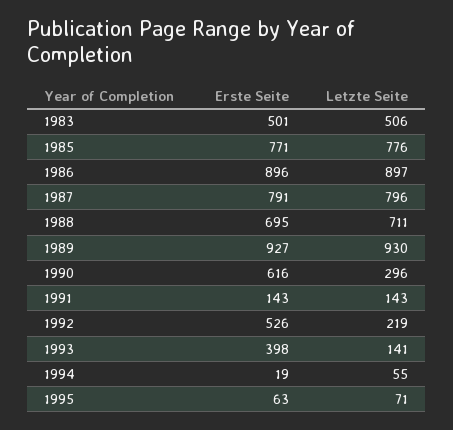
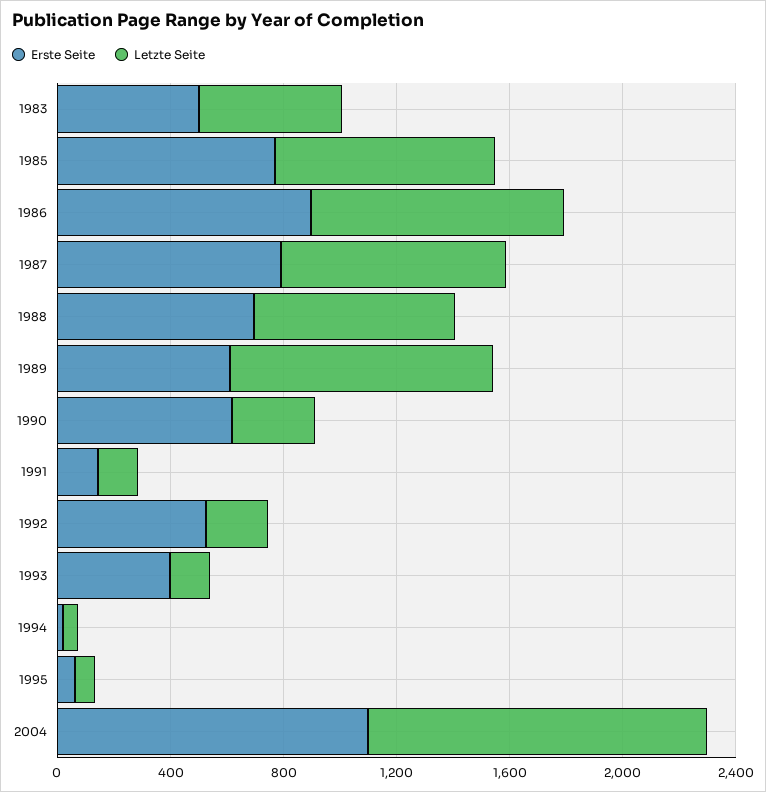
Erste Seite, 1989: 927 -> 600
Erste Seite, 2004: none -> 1100
Letzte Seite, 2004: none -> 1200

